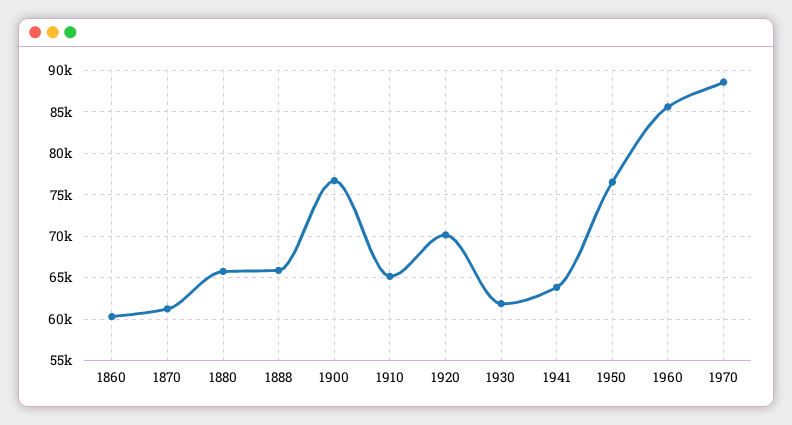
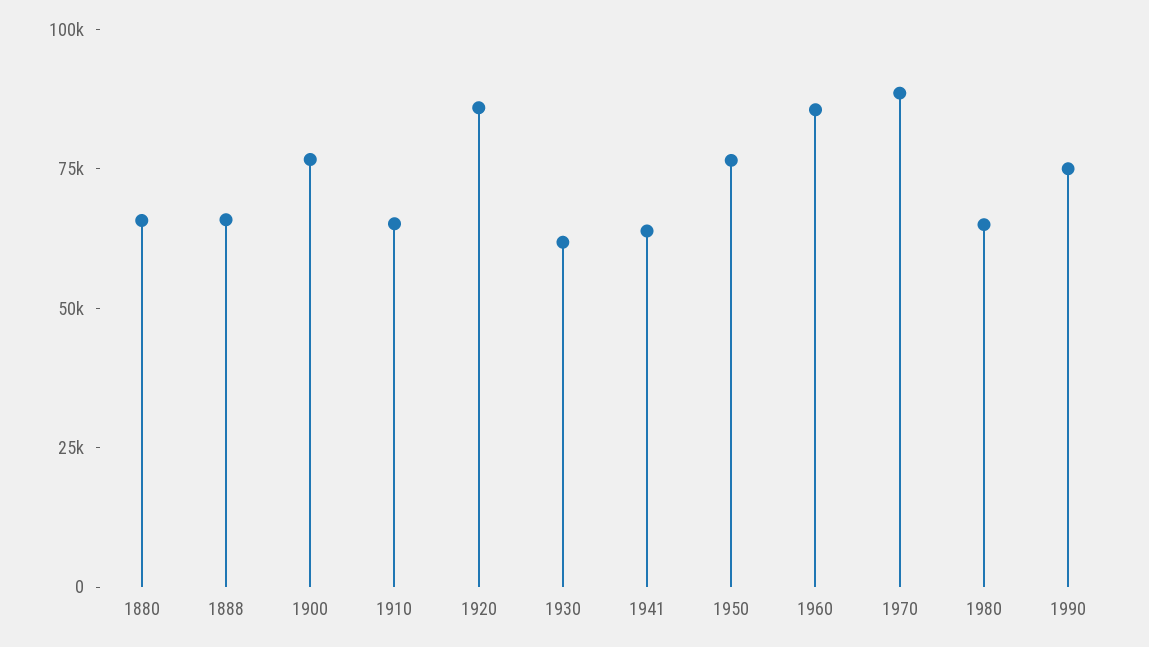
1860: 60000 -> none
1870: 61000 -> none
1920: 70000 -> 85000
1980: none -> 65000
1990: none -> 75000

